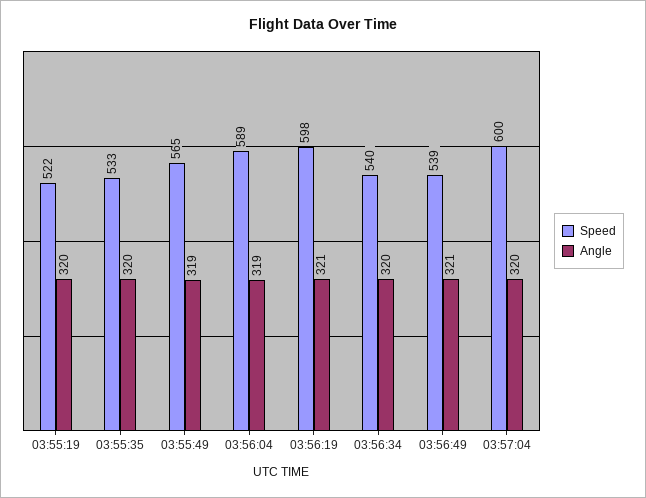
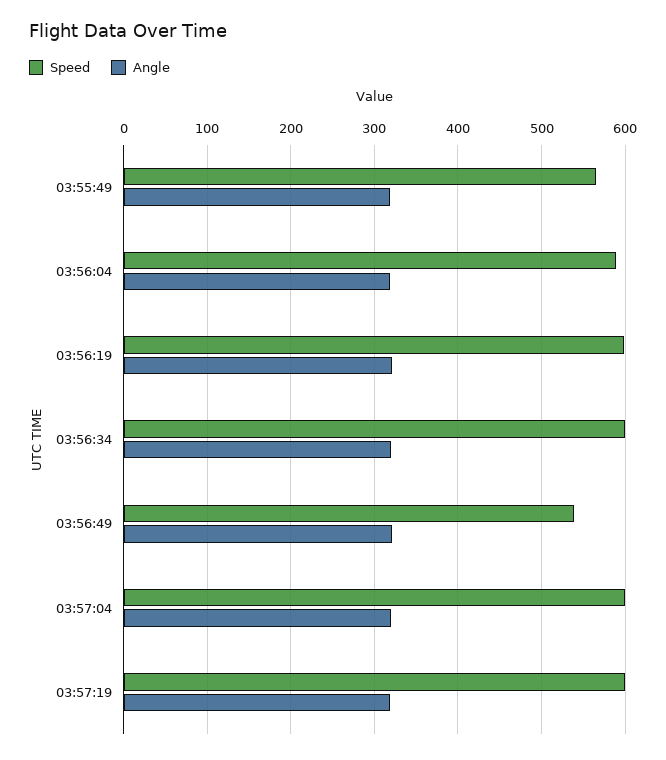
Speed, 03:55:19: 522 -> none
Angle, 03:55:19: 320 -> none
Speed, 03:55:35: 533 -> none
Angle, 03:55:35: 320 -> none
Speed, 03:56:34: 540 -> 600
Speed, 03:57:19: none -> 600
Angle, 03:57:19: none -> 320

